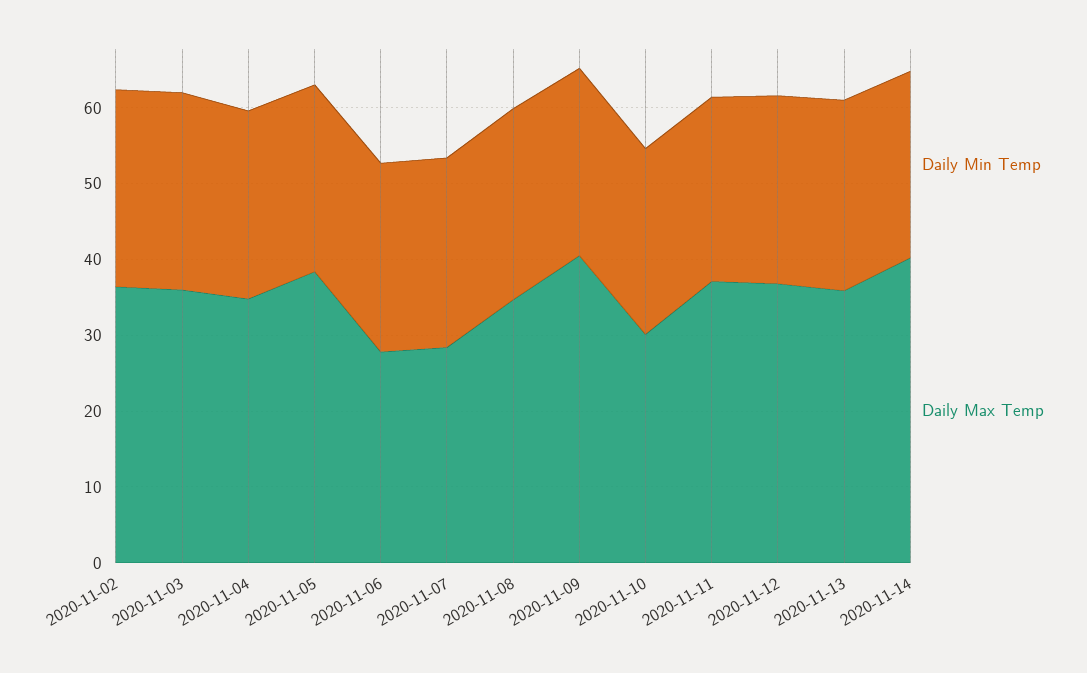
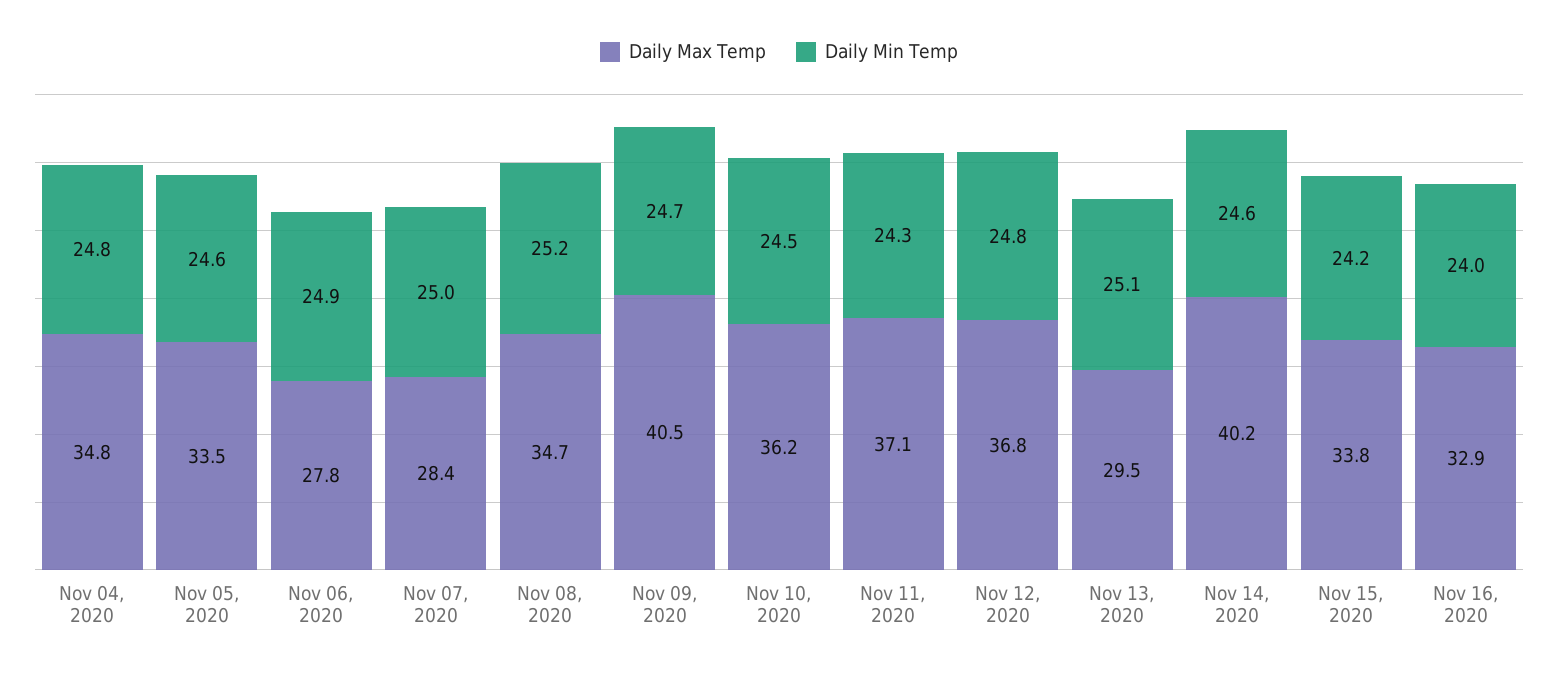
Daily Min Temp, 2020-11-02: 26 -> none
Daily Max Temp, 2020-11-02: 36 -> none
Daily Min Temp, 2020-11-03: 26 -> none
Daily Max Temp, 2020-11-03: 36 -> none
Daily Max Temp, 2020-11-05: 38 -> 33.5
Daily Max Temp, 2020-11-10: 30 -> 36.2
Daily Max Temp, 2020-11-13: 36 -> 29.5
Daily Max Temp, Nov 15, 2020: none -> 33.8
Daily Min Temp, Nov 15, 2020: none -> 24.2
Daily Max Temp, Nov 16, 2020: none -> 32.9
Daily Min Temp, Nov 16, 2020: none -> 24

